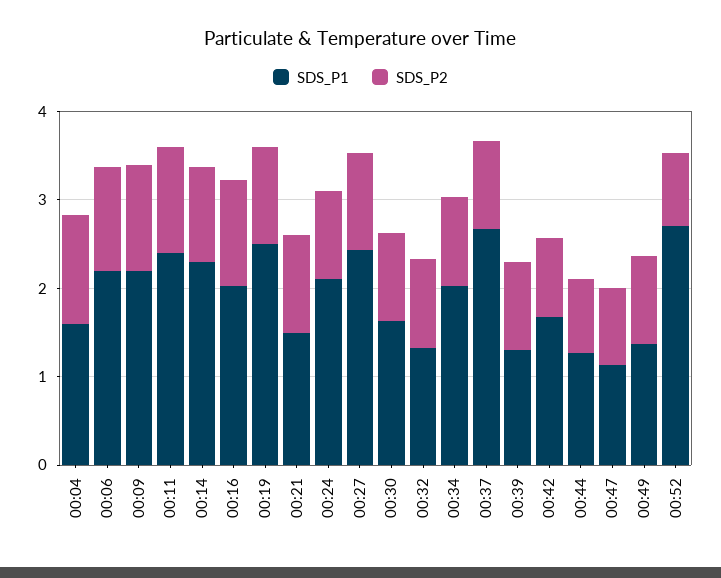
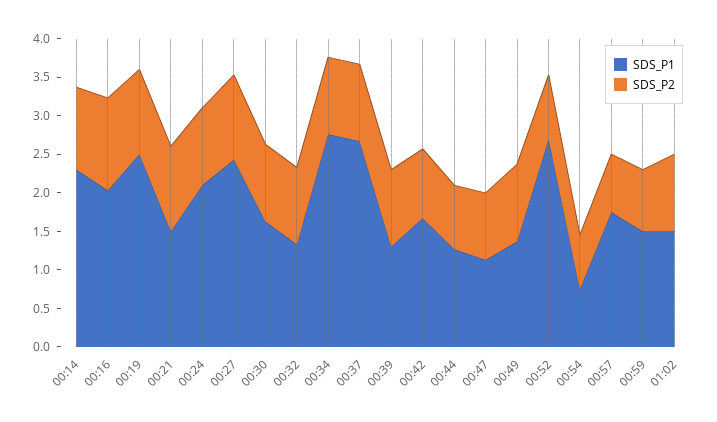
SDS_P1, 00:04: 1.6 -> none
SDS_P2, 00:04: 1.2 -> none
SDS_P1, 00:06: 2.2 -> none
SDS_P2, 00:06: 1.2 -> none
SDS_P1, 00:09: 2.2 -> none
SDS_P2, 00:09: 1.2 -> none
SDS_P1, 00:11: 2.4 -> none
SDS_P2, 00:11: 1.2 -> none
SDS_P1, 00:34: 2 -> 2.75
SDS_P1, 00:54: none -> 0.75
SDS_P2, 00:54: none -> 0.75
SDS_P1, 00:57: none -> 1.75
SDS_P2, 00:57: none -> 0.75
SDS_P1, 00:59: none -> 1.5
SDS_P2, 00:59: none -> 0.75
SDS_P1, 01:02: none -> 1.5
SDS_P2, 01:02: none -> 1

